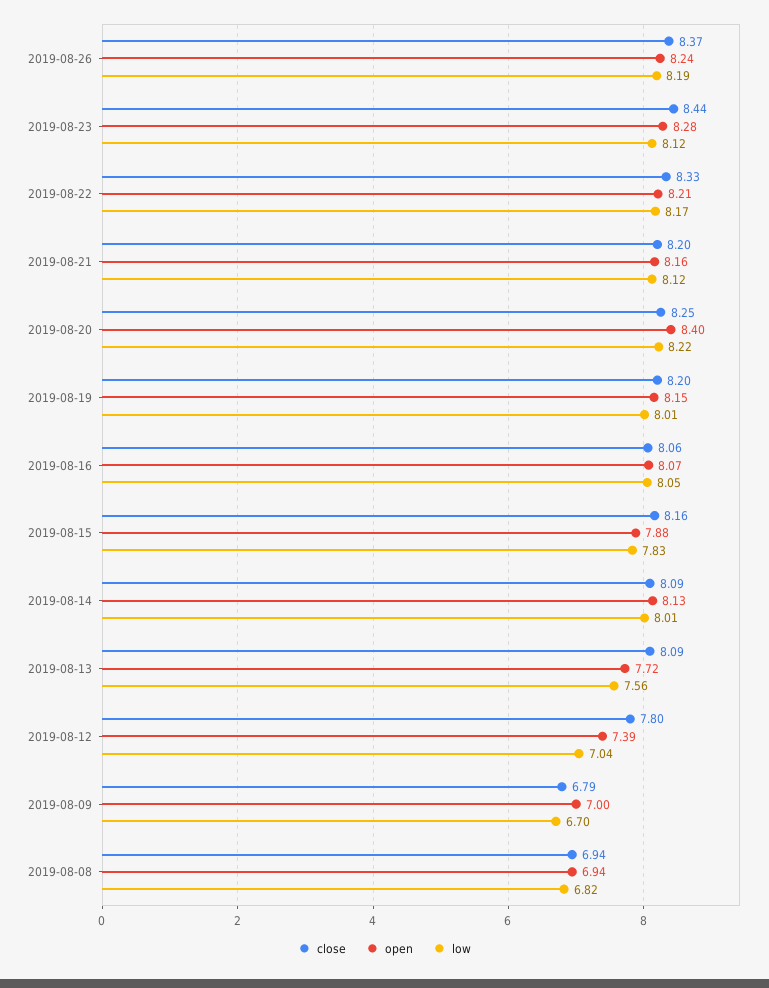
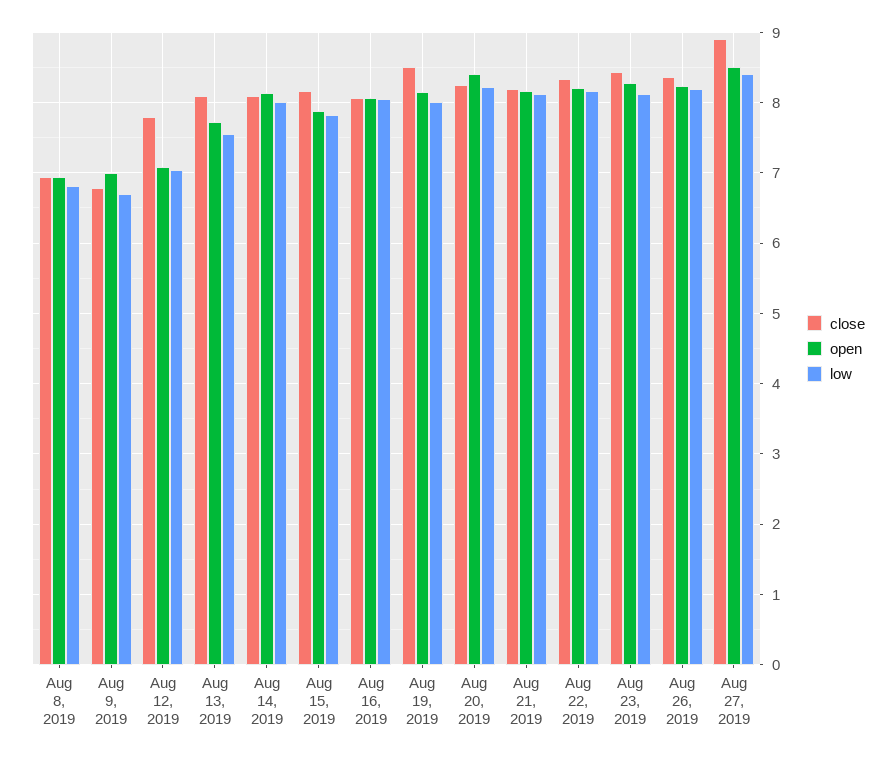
close, 2019-08-19: 8.2 -> 8.5
open, 2019-08-12: 7.39 -> 7.1
close, Aug 27, 2019: none -> 8.9
open, Aug 27, 2019: none -> 8.5
low, Aug 27, 2019: none -> 8.4

